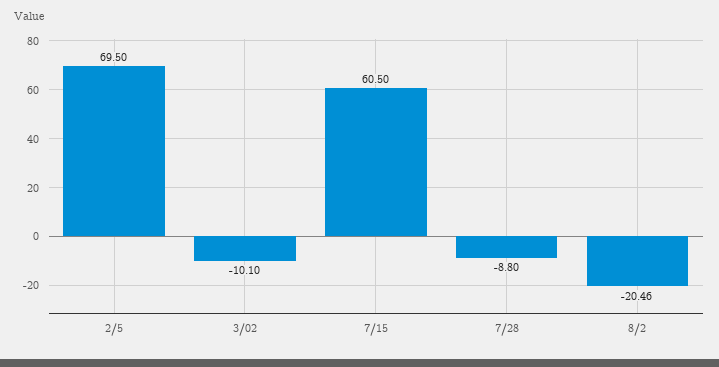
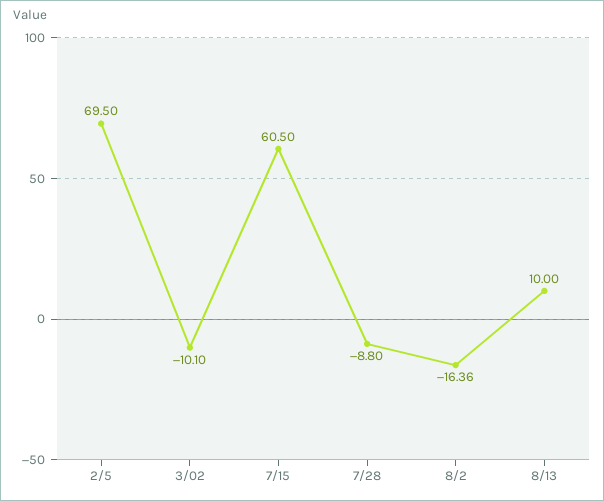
8/2: -20.46 -> -16.36
8/13: none -> 10

